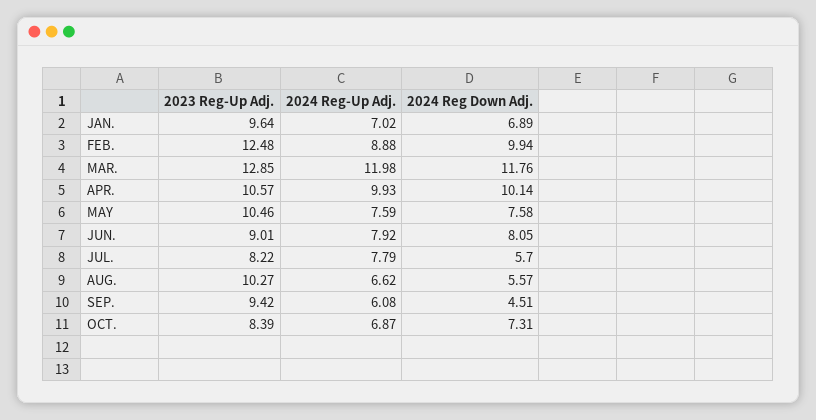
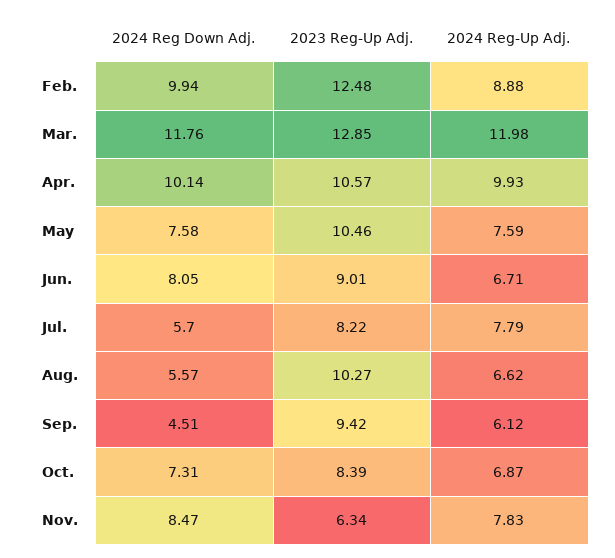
2023 Reg-Up Adj., JAN.: 9.64 -> none
2024 Reg-Up Adj., JAN.: 7.02 -> none
2024 Reg Down Adj., JAN.: 6.89 -> none
2024 Reg-Up Adj., JUN.: 7.92 -> 6.71
2024 Reg-Up Adj., SEP.: 6.08 -> 6.12
2024 Reg Down Adj., Nov.: none -> 8.47
2023 Reg-Up Adj., Nov.: none -> 6.34
2024 Reg-Up Adj., Nov.: none -> 7.83

